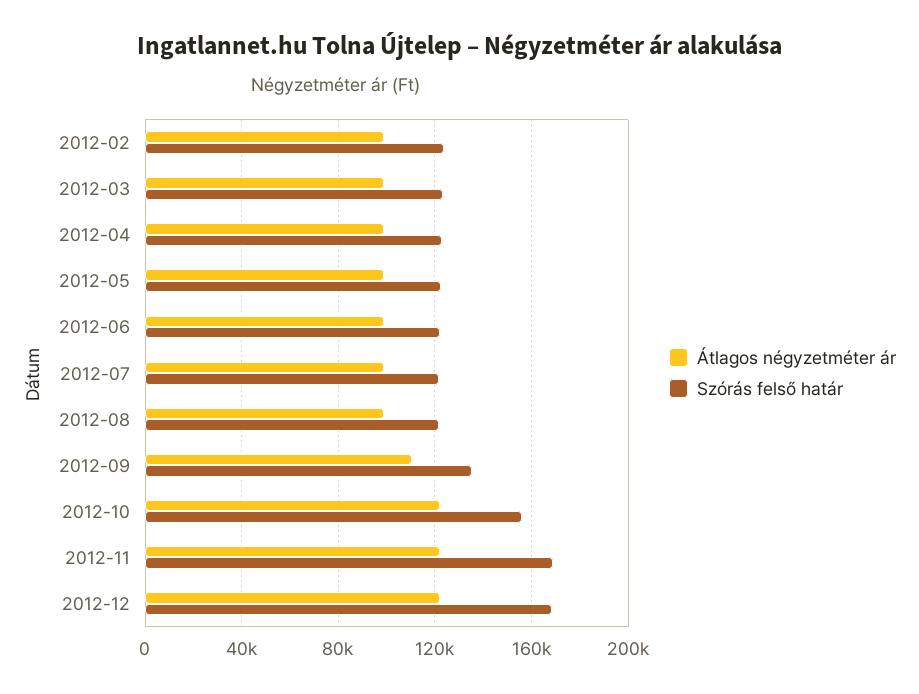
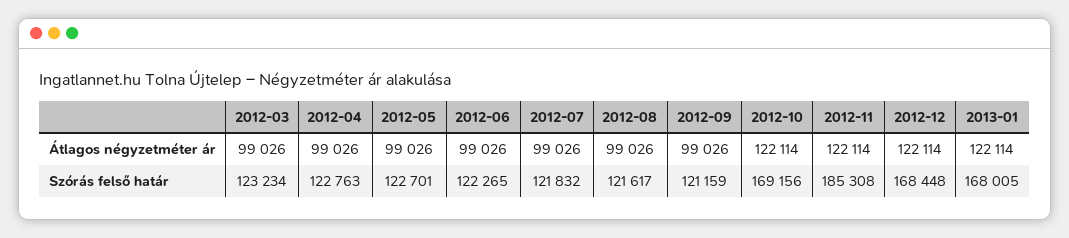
Átlagos négyzetméter ár, 2012-02: 100000 -> none
Szórás felső határ, 2012-02: 125000 -> none
Átlagos négyzetméter ár, 2012-09: 110000 -> 99026
Szórás felső határ, 2012-09: 135000 -> 121159
Szórás felső határ, 2012-10: 155000 -> 169156
Szórás felső határ, 2012-11: 170000 -> 185308
Átlagos négyzetméter ár, 2013-01: none -> 122114
Szórás felső határ, 2013-01: none -> 168005

